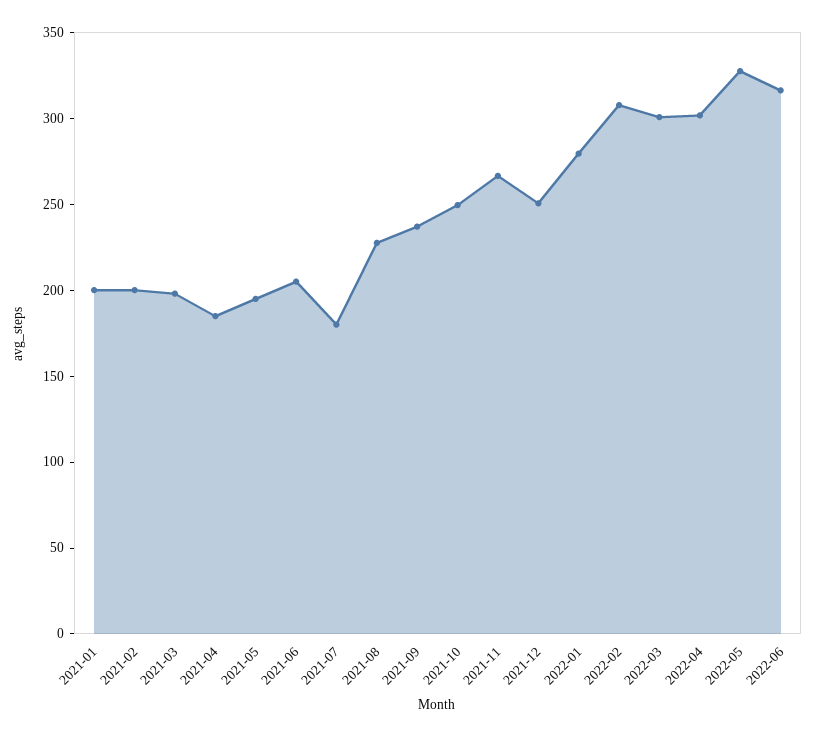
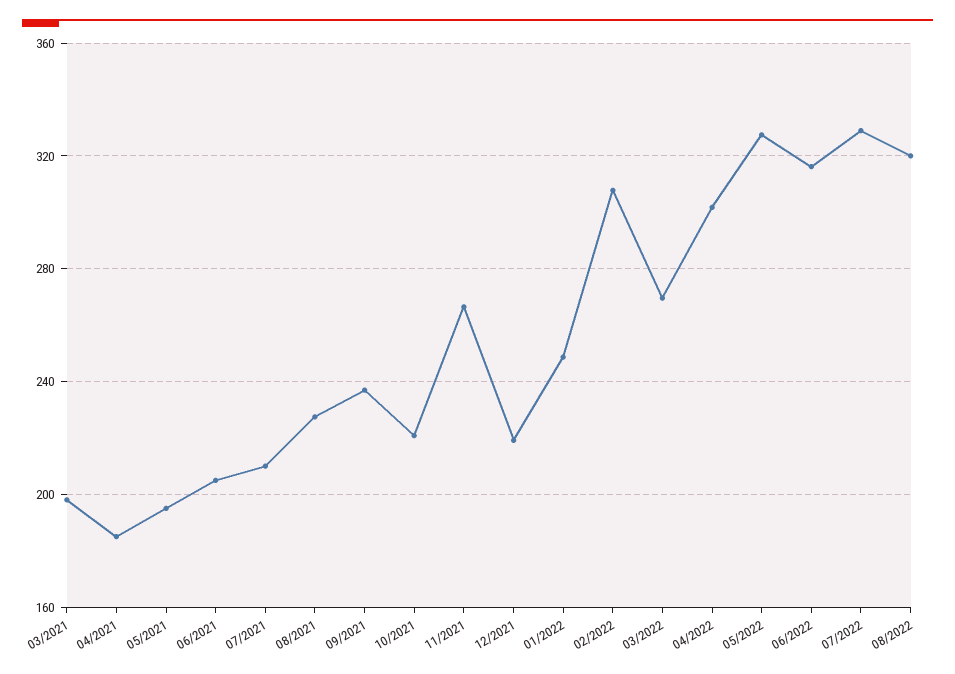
2021-01: 200 -> none
2021-02: 200 -> none
2021-07: 180 -> 210
2021-10: 250 -> 220
2021-12: 250 -> 220
2022-01: 280 -> 250
2022-03: 300 -> 270
07/2022: none -> 330
08/2022: none -> 320

